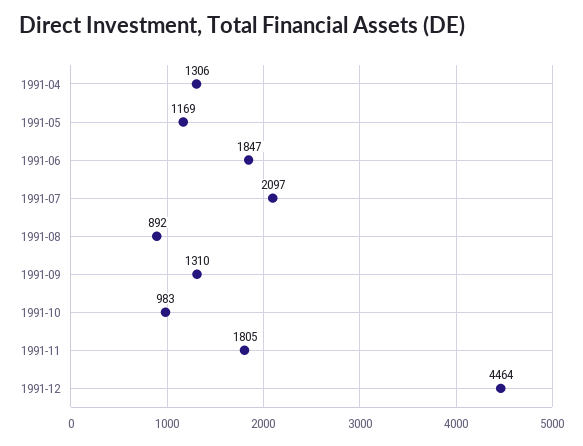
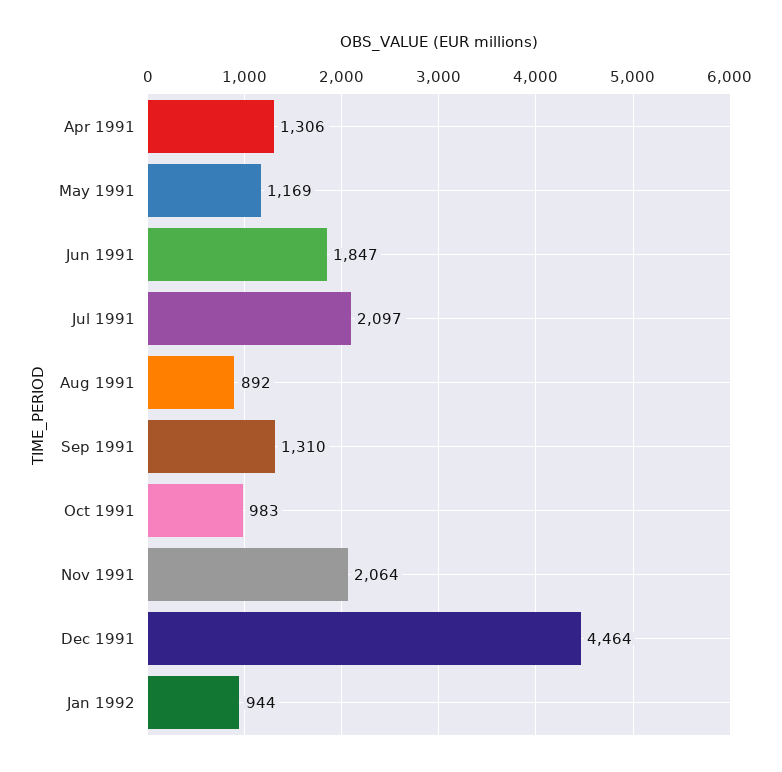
1991-11: 1805 -> 2064
Jan 1992: none -> 944

